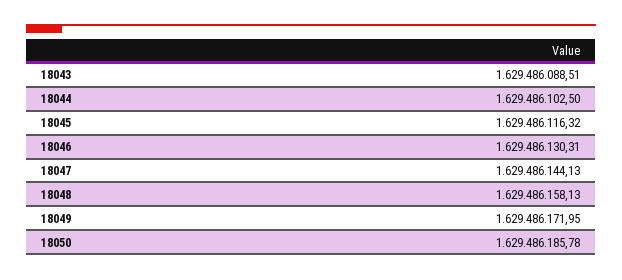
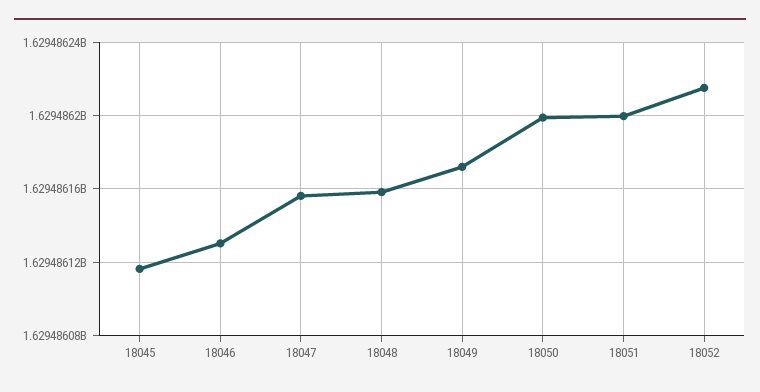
18043: 1629486088.51 -> none
18044: 1629486102.5 -> none
18047: 1629486144.13 -> 1629486155
18050: 1629486185.78 -> 1629486200
18051: none -> 1629486200
18052: none -> 1629486215

